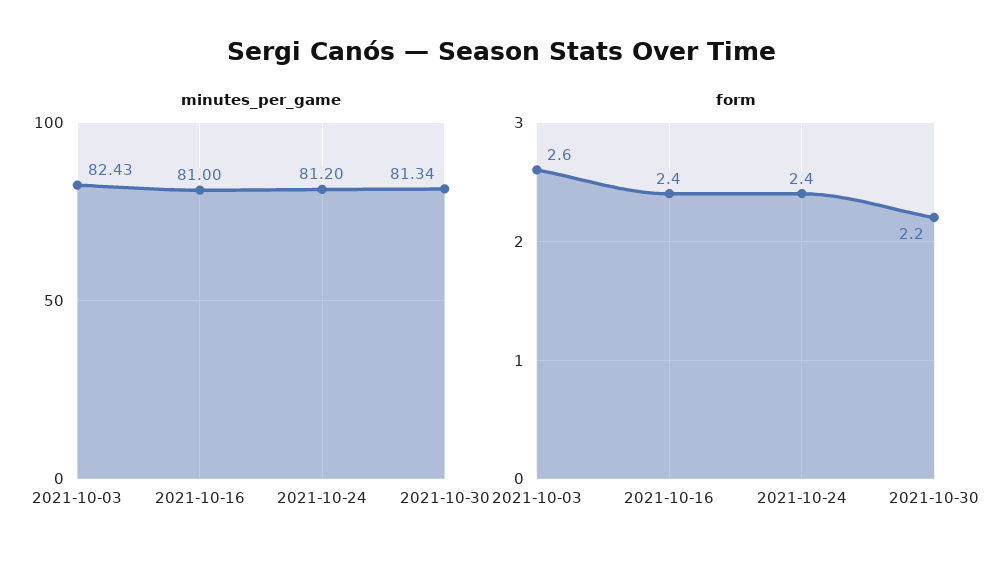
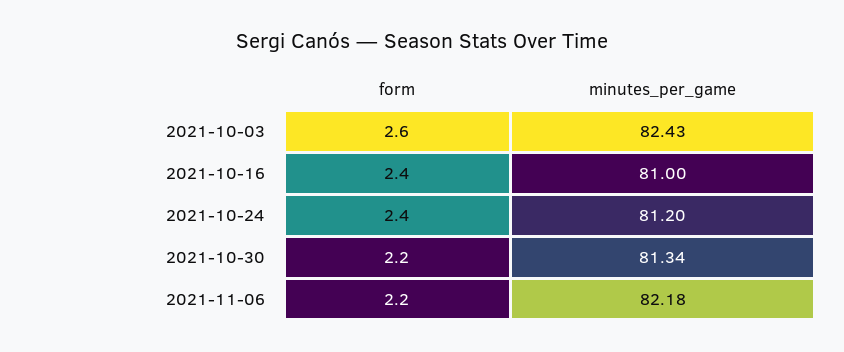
form, 2021-11-06: none -> 2.2
minutes_per_game, 2021-11-06: none -> 82.18

